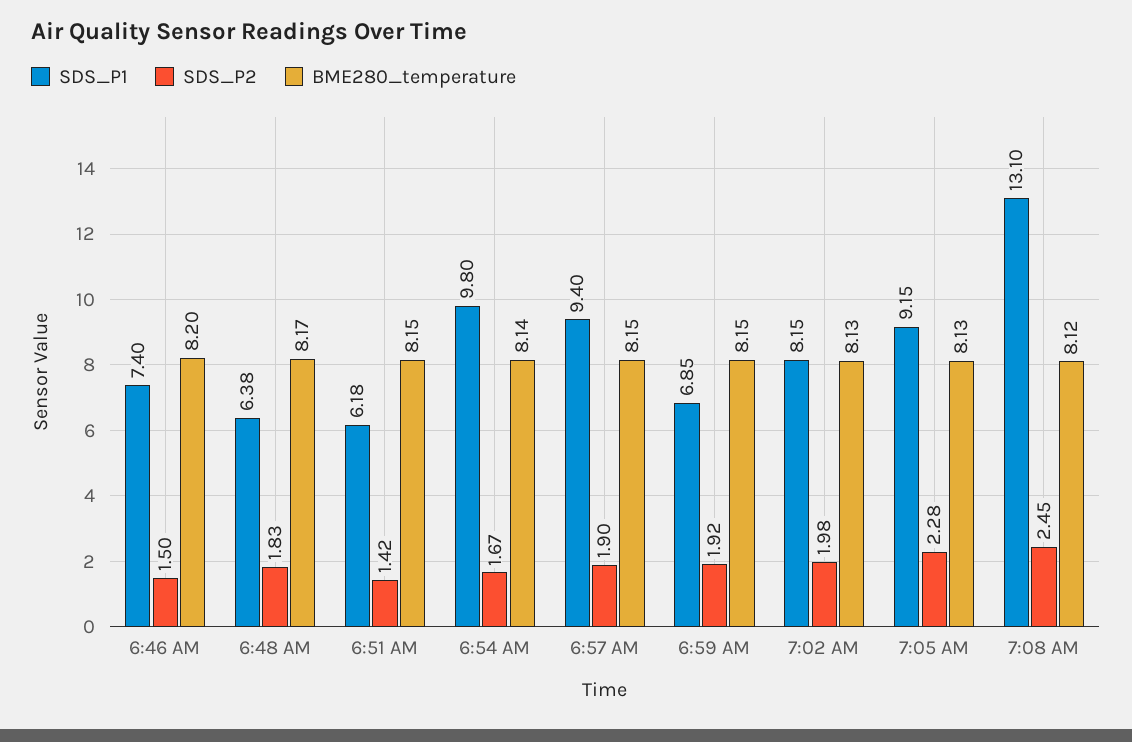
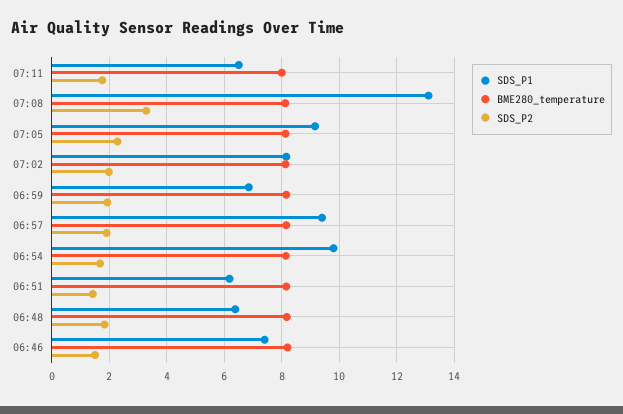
SDS_P2, 7:08 AM: 2.45 -> 3.25
SDS_P1, 07:11: none -> 6.5
BME280_temperature, 07:11: none -> 8
SDS_P2, 07:11: none -> 1.75

